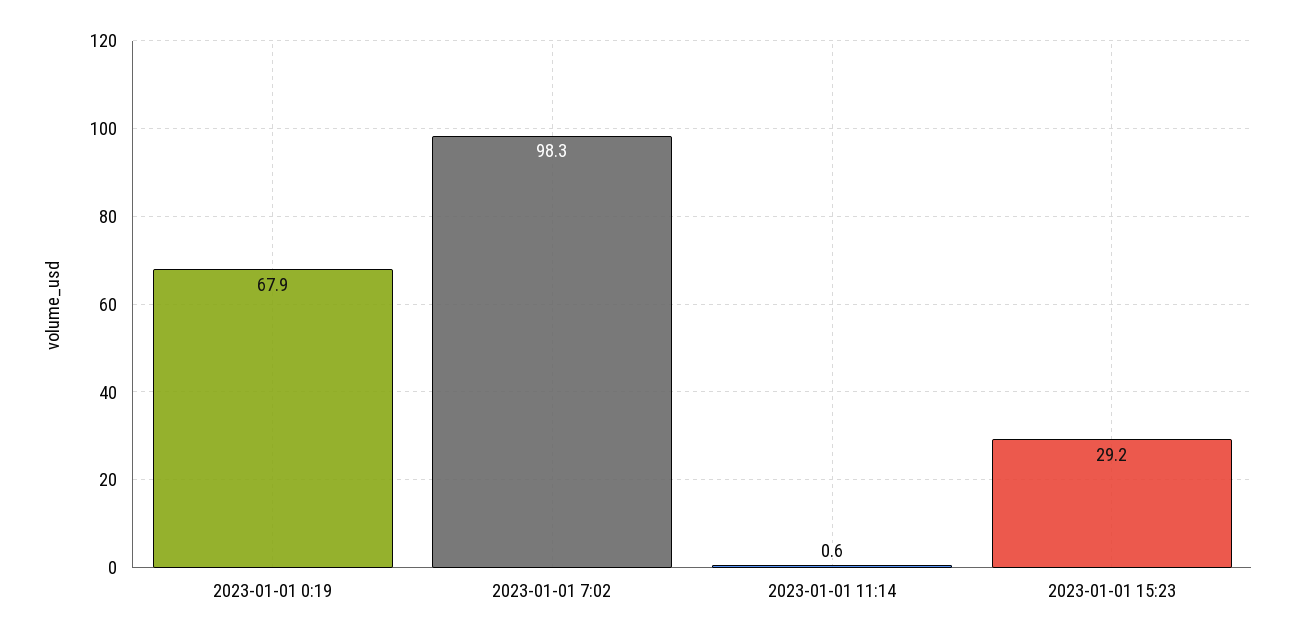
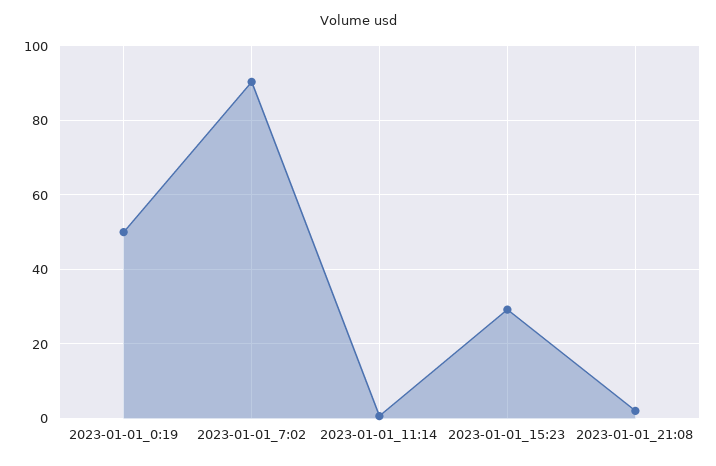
2023-01-01 0:19: 67.9 -> 50
2023-01-01 7:02: 98.3 -> 90
2023-01-01_21:08: none -> 2

